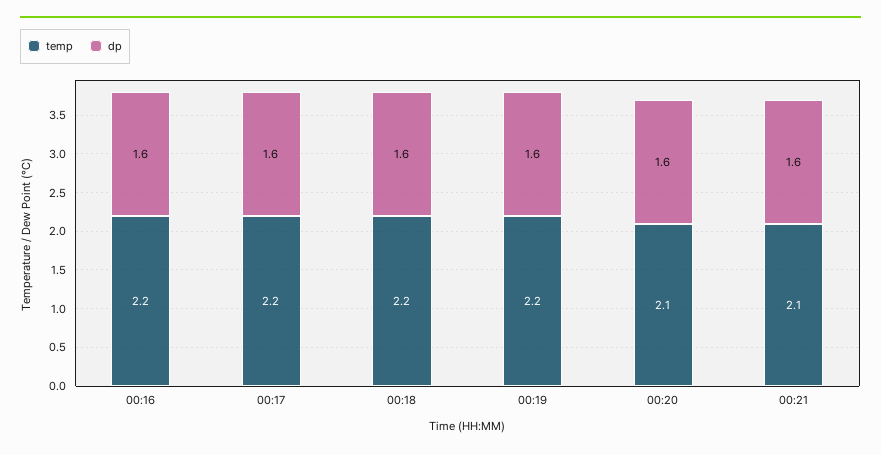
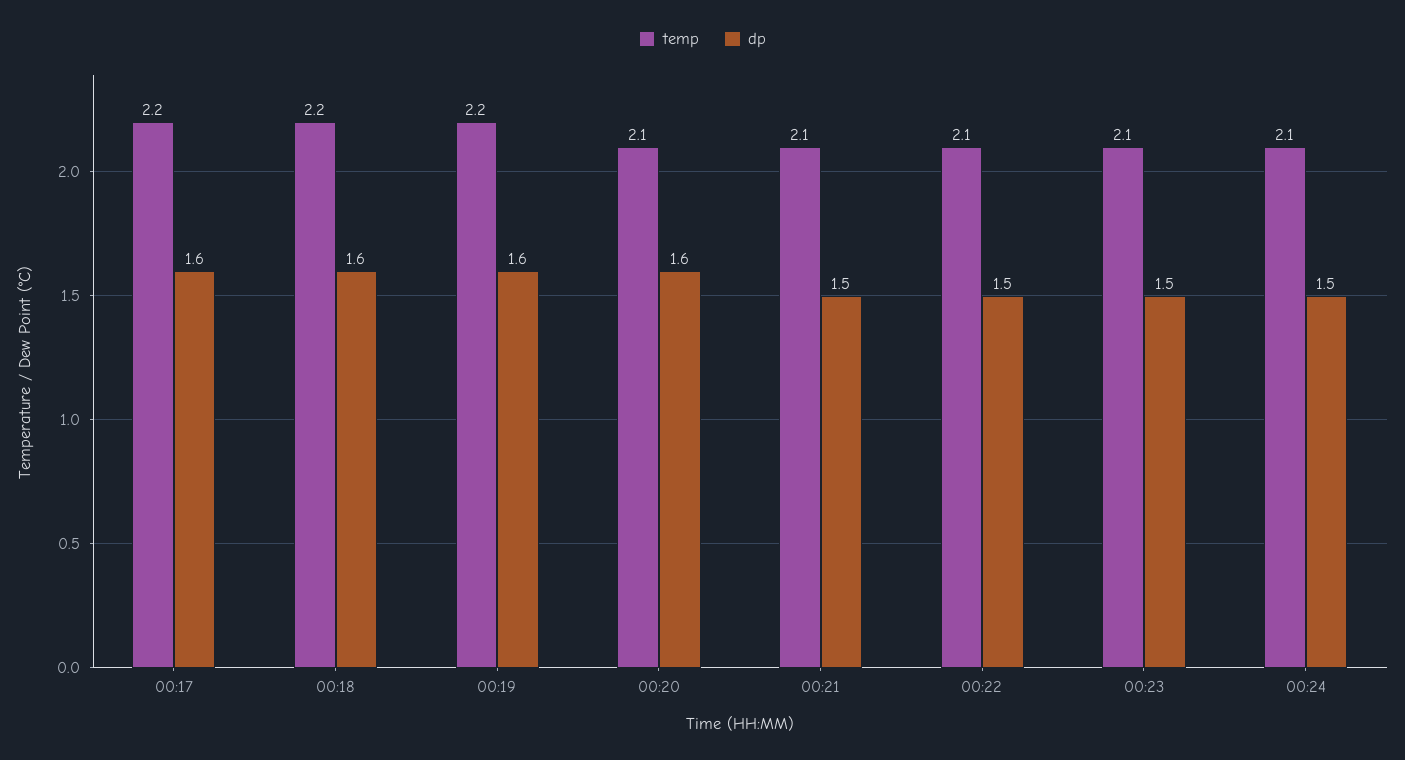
temp, 00:16: 2.2 -> none
dp, 00:16: 1.6 -> none
dp, 00:21: 1.6 -> 1.5
temp, 00:22: none -> 2.1
dp, 00:22: none -> 1.5
temp, 00:23: none -> 2.1
dp, 00:23: none -> 1.5
temp, 00:24: none -> 2.1
dp, 00:24: none -> 1.5

